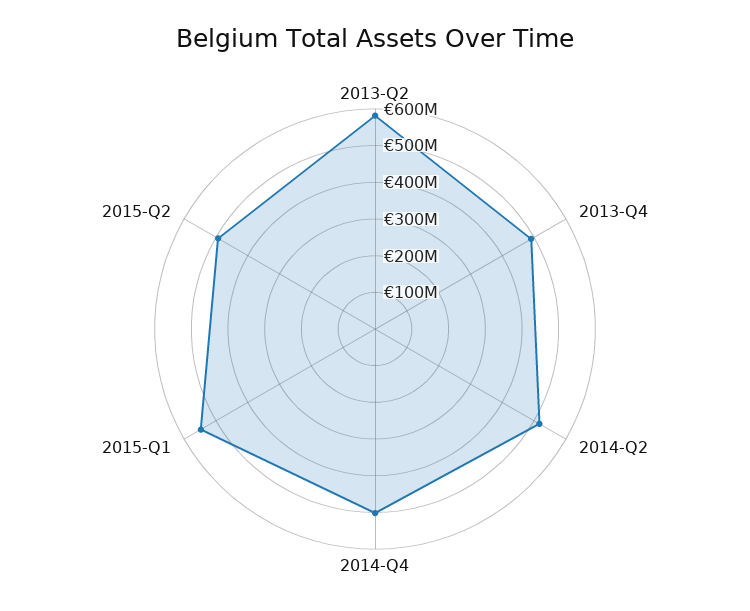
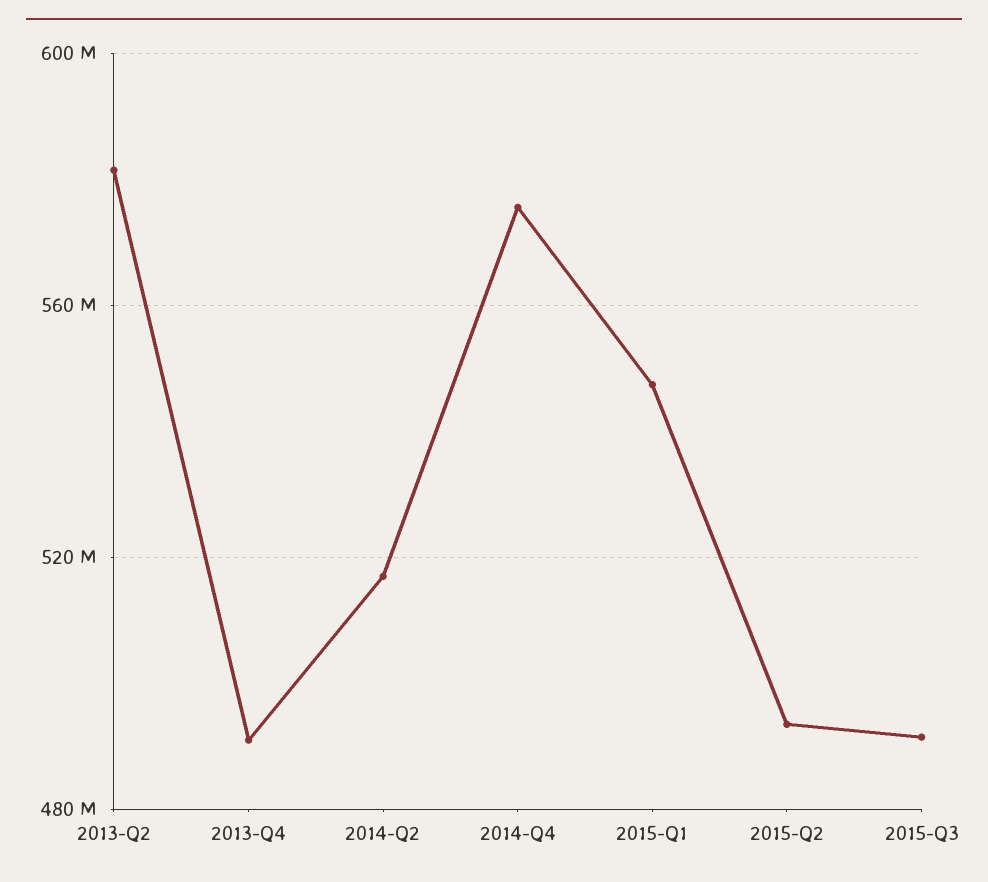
2014-Q4: 500000000 -> 575000000
2015-Q3: none -> 490000000

